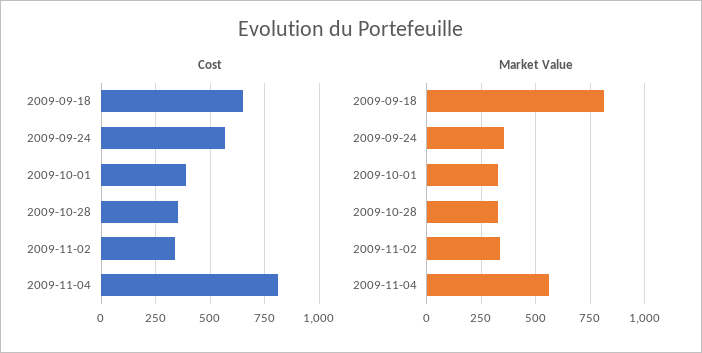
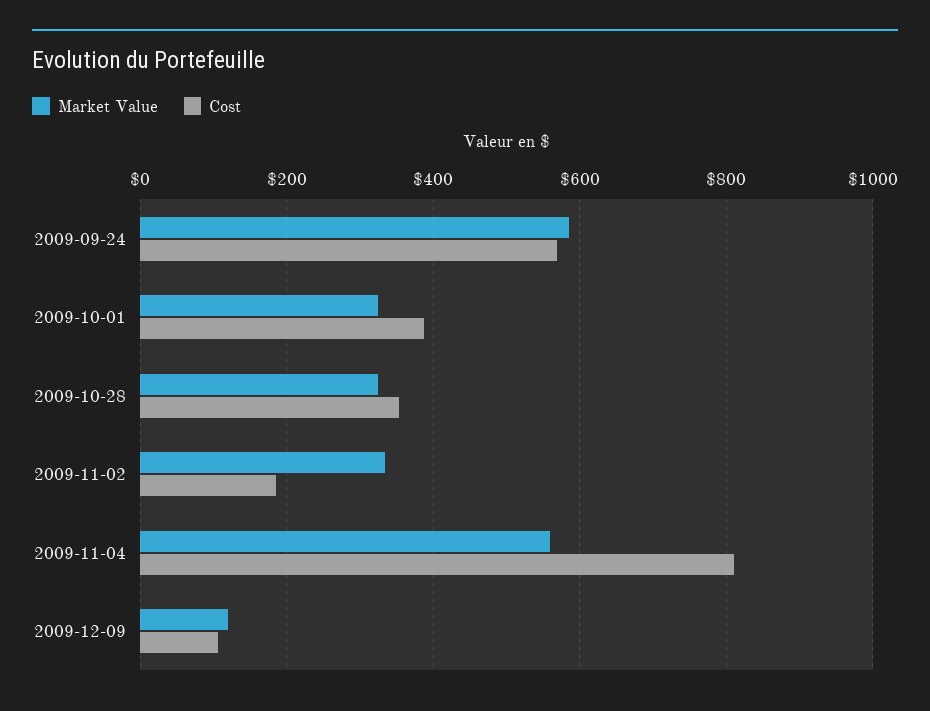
Cost, 2009-09-18: 650 -> none
Cost, 2009-11-02: 350 -> 180
Market Value, 2009-09-18: 800 -> none
Market Value, 2009-09-24: 350 -> 580
Market Value, 2009-12-09: none -> 120
Cost, 2009-12-09: none -> 100

